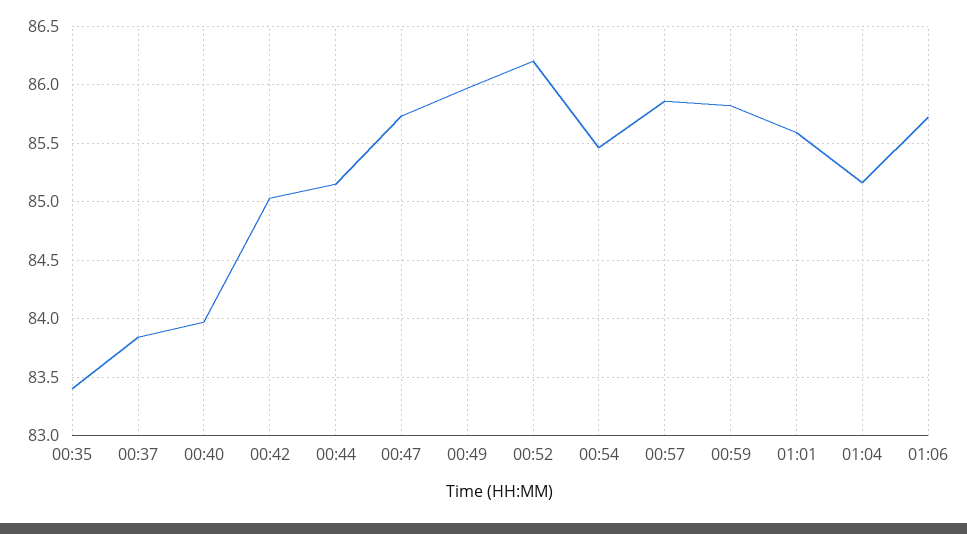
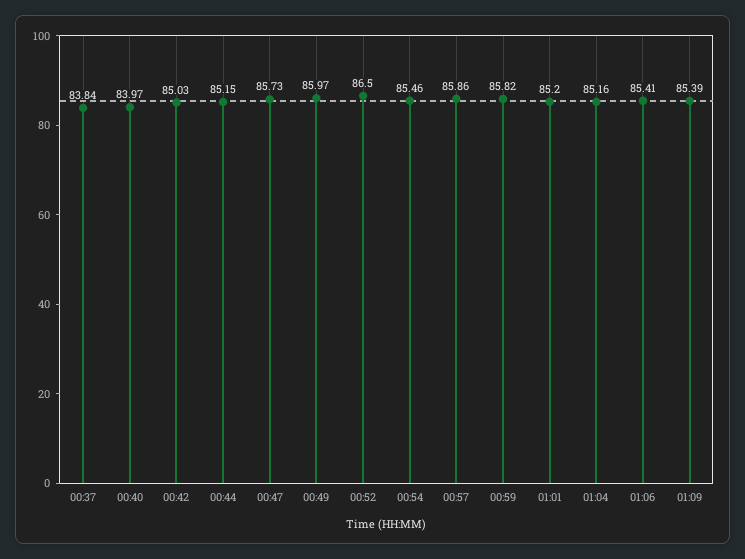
00:35: 83.4 -> none
00:52: 86.2 -> 86.5
01:01: 85.6 -> 85.2
01:06: 85.7 -> 85.41
01:09: none -> 85.39

